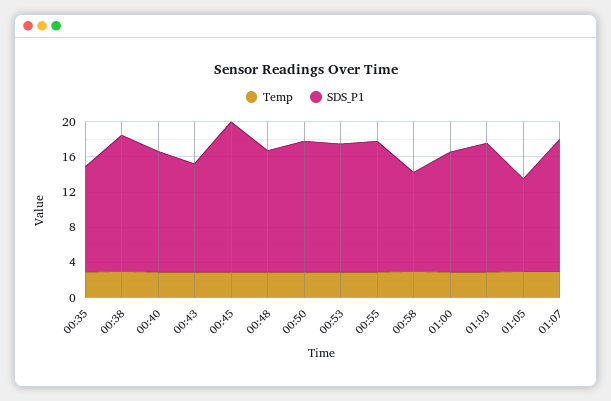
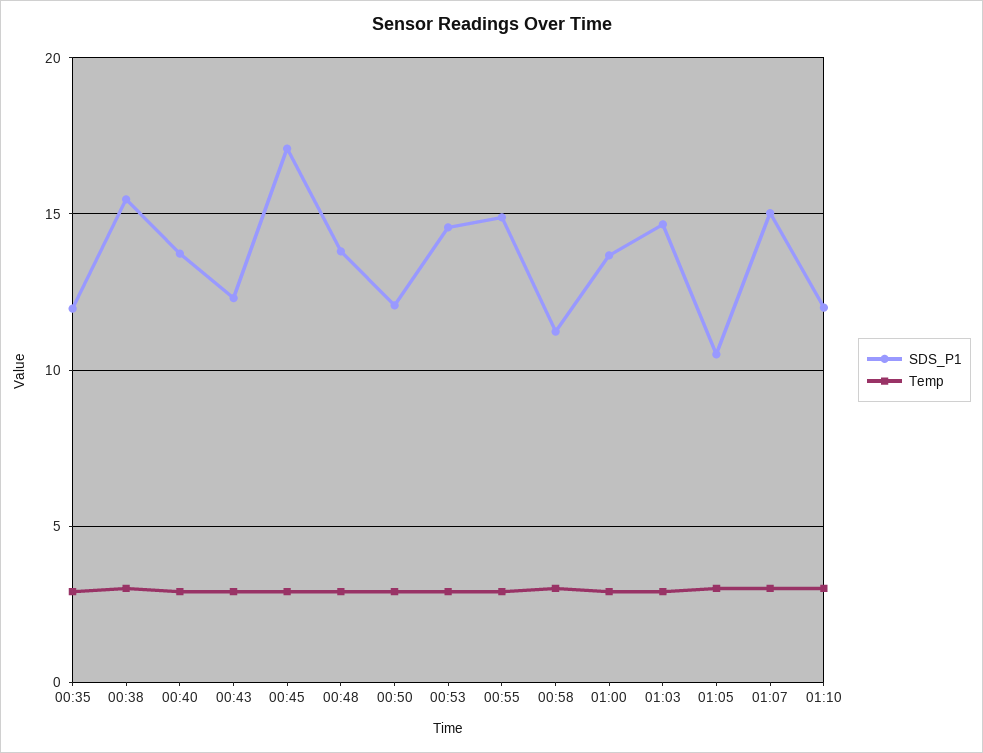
SDS_P1, 00:50: 15 -> 12
SDS_P1, 01:10: none -> 12
Temp, 01:10: none -> 3

